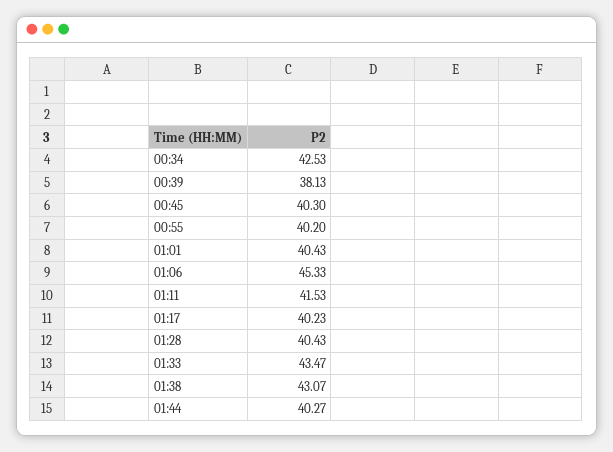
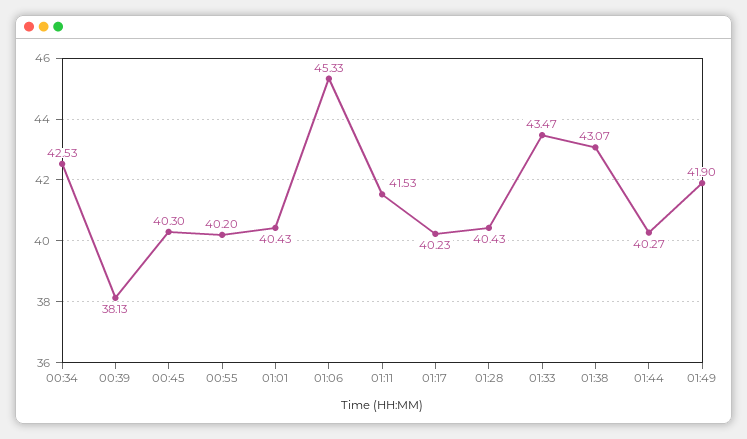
01:49: none -> 41.9

